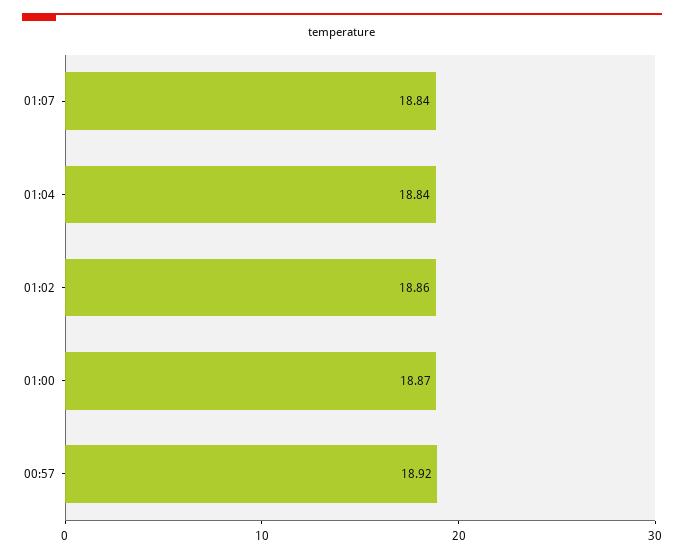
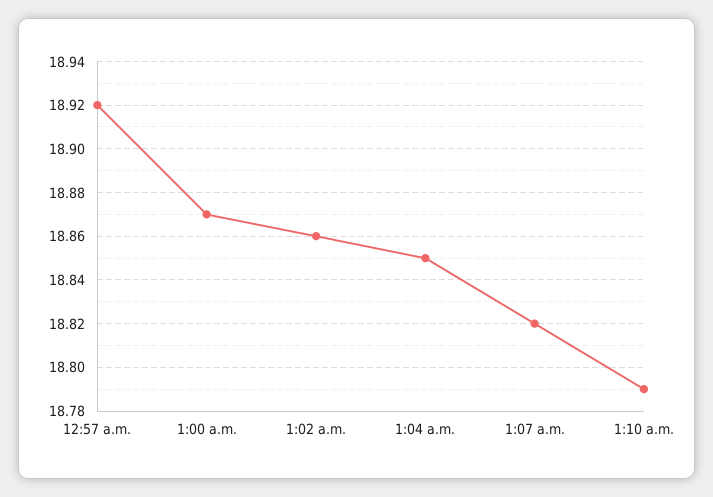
01:07: 18.84 -> 18.82
01:04: 18.84 -> 18.85
1:10 a.m.: none -> 18.79

